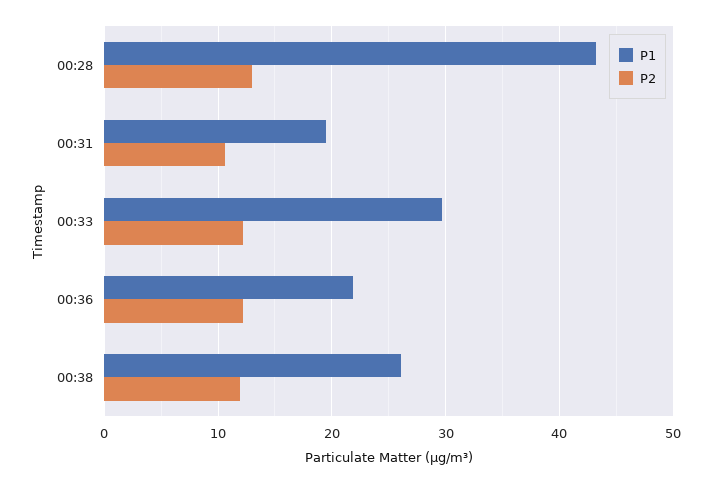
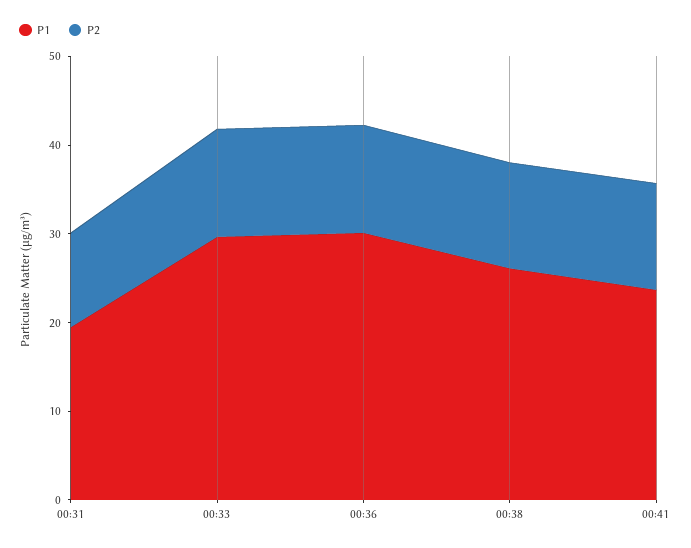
P1, 00:28: 43 -> none
P2, 00:28: 13 -> none
P1, 00:36: 22 -> 30
P1, 00:41: none -> 24
P2, 00:41: none -> 12

